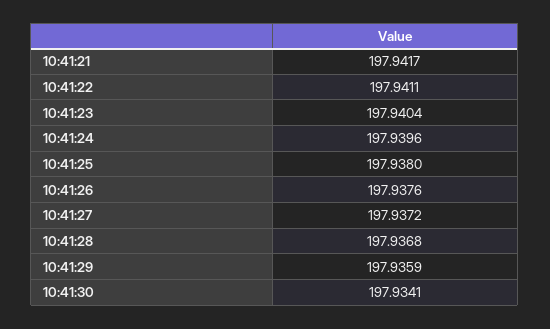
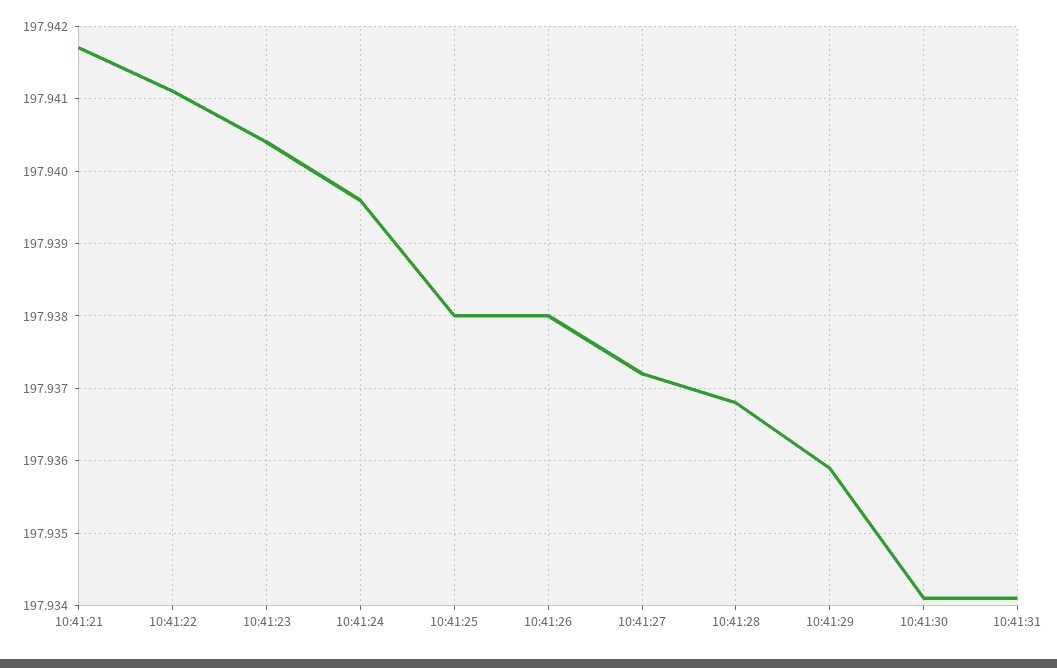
10:41:26: 197.9376 -> 197.938
10:41:31: none -> 197.9341

